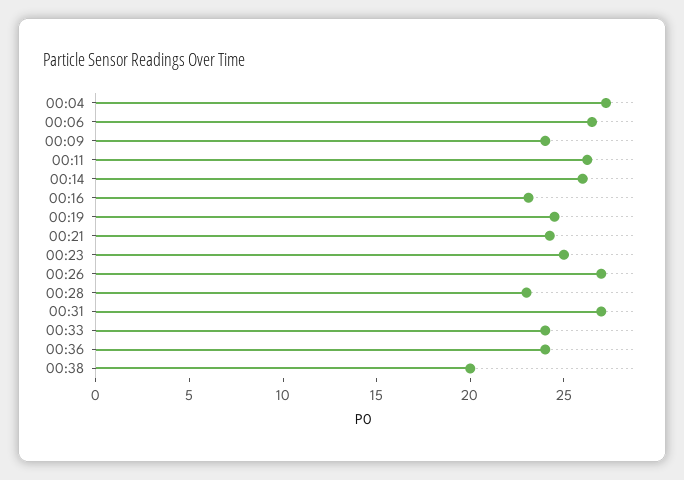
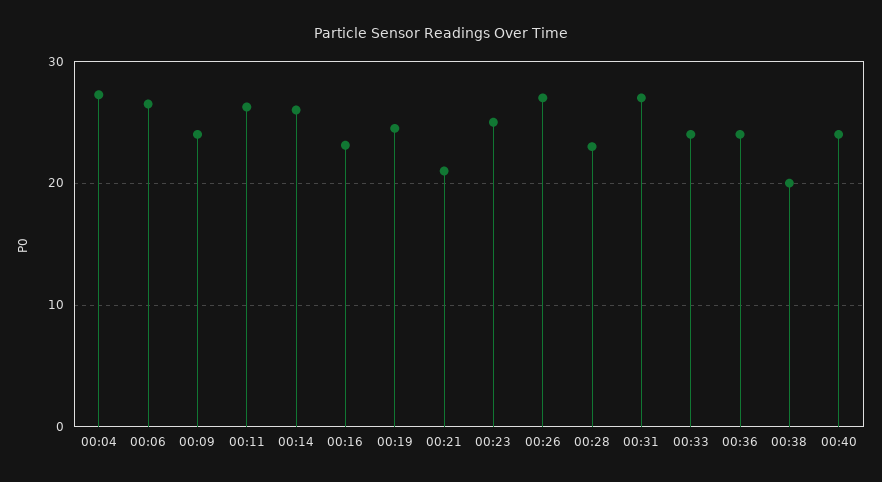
00:21: 24 -> 21
00:40: none -> 24

